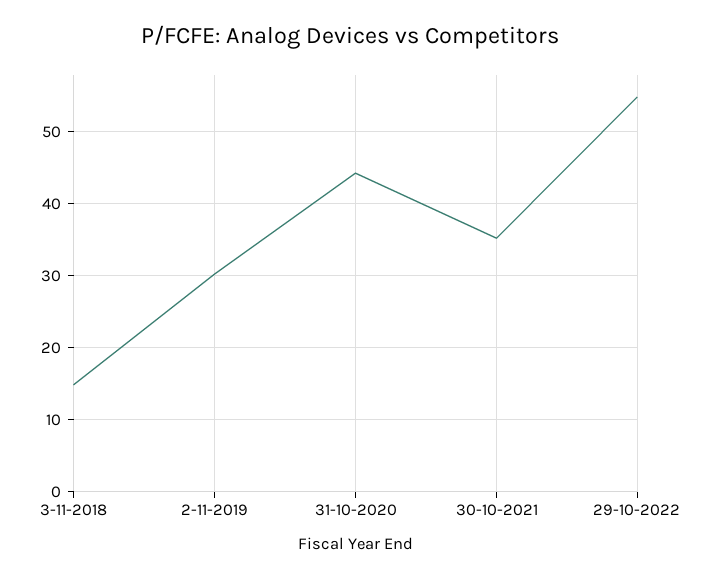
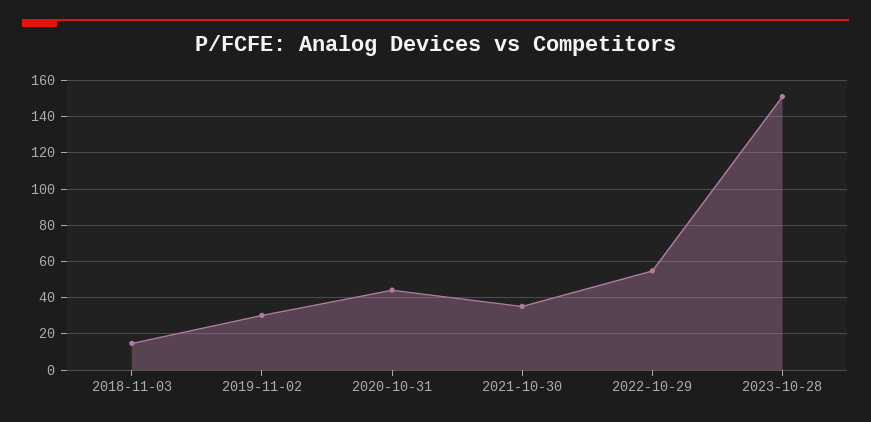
2023-10-28: none -> 150

